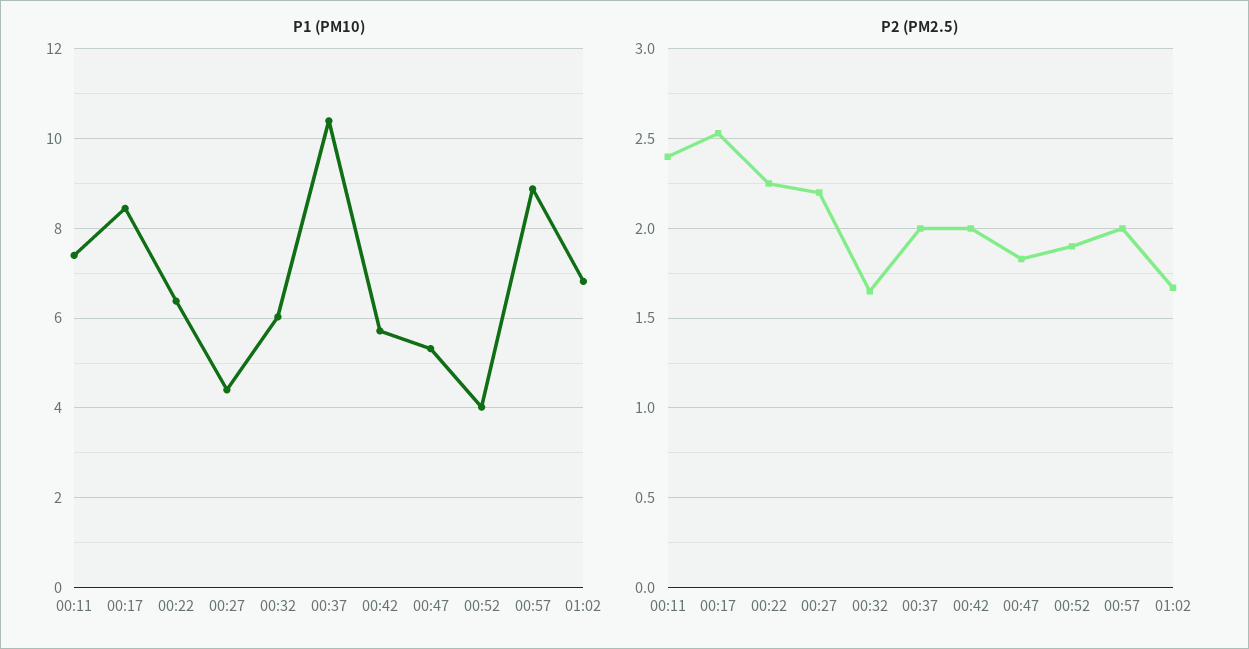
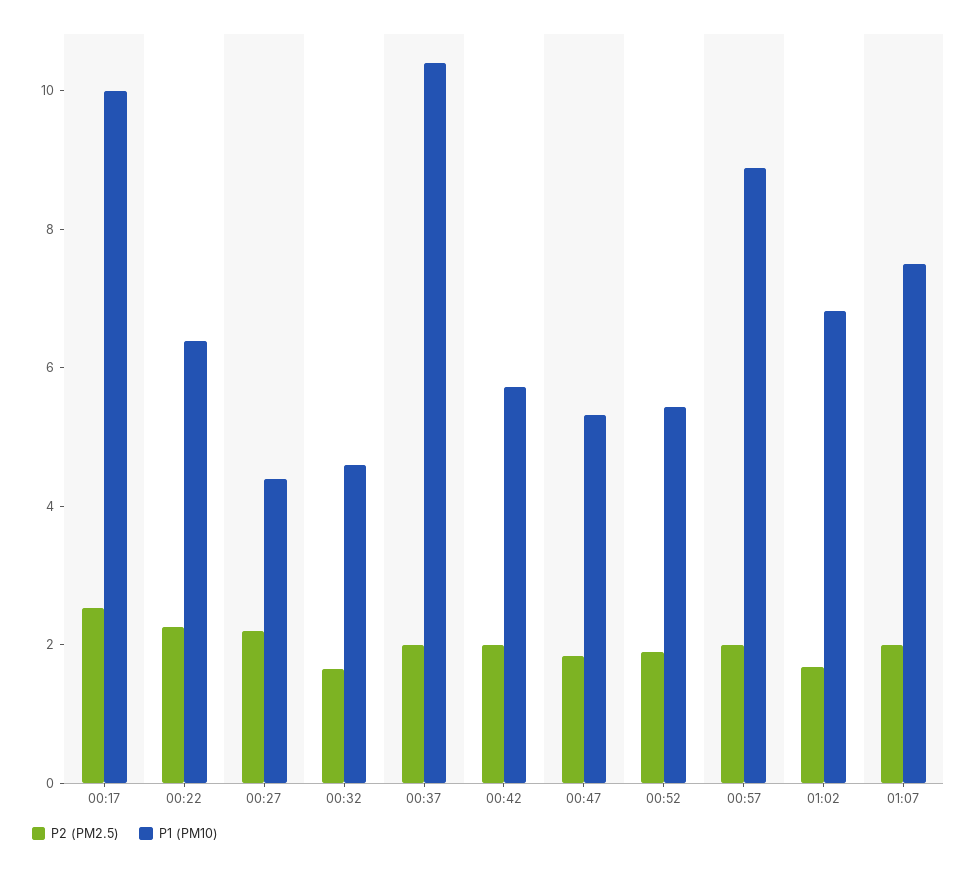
P1 (PM10), 00:11: 7.4 -> none
P1 (PM10), 00:17: 8.4 -> 10
P1 (PM10), 00:32: 6 -> 4.5
P1 (PM10), 00:52: 4 -> 5.5
P2 (PM2.5), 00:11: 2.4 -> none
P2 (PM2.5), 01:07: none -> 2
P1 (PM10), 01:07: none -> 7.5

